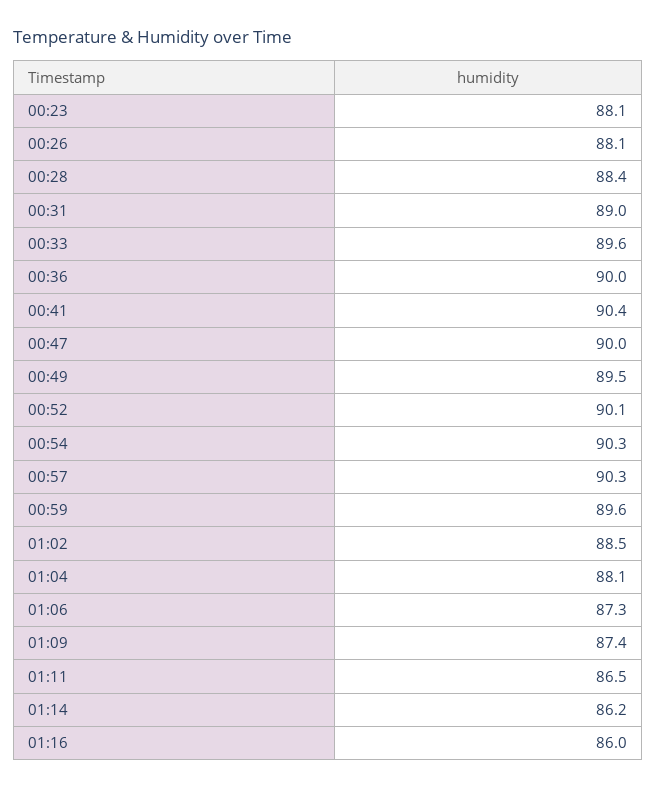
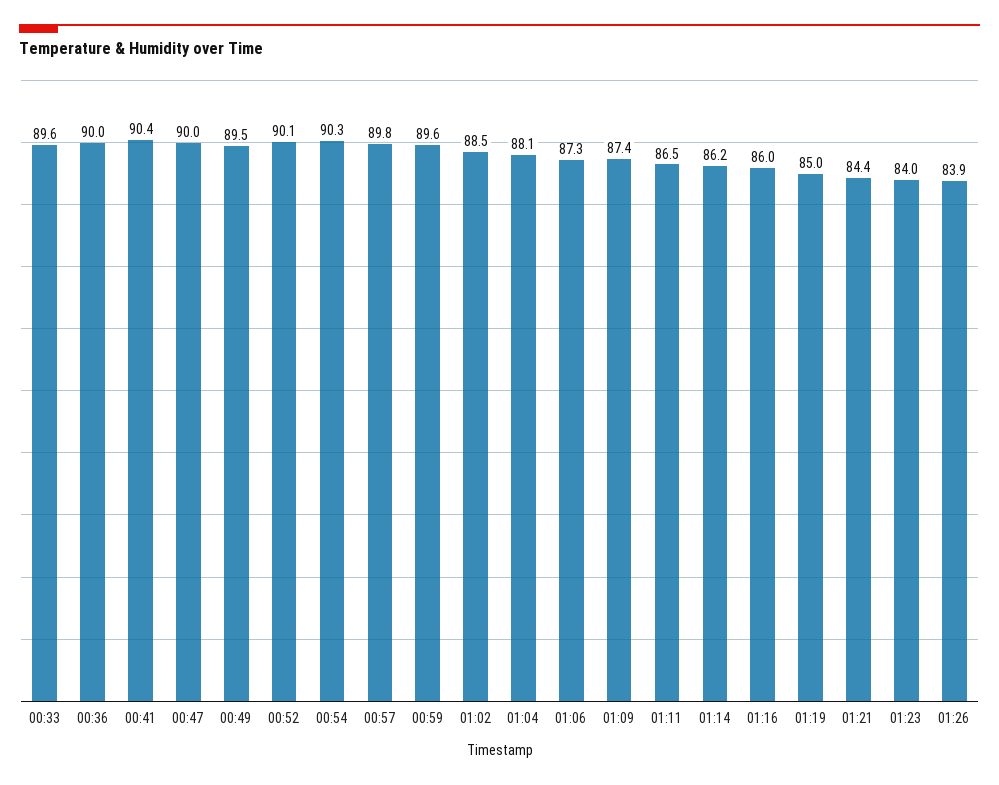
00:23: 88.1 -> none
00:26: 88.1 -> none
00:28: 88.4 -> none
00:31: 89 -> none
00:57: 90.3 -> 89.8
01:19: none -> 85
01:21: none -> 84.4
01:23: none -> 84
01:26: none -> 83.9

